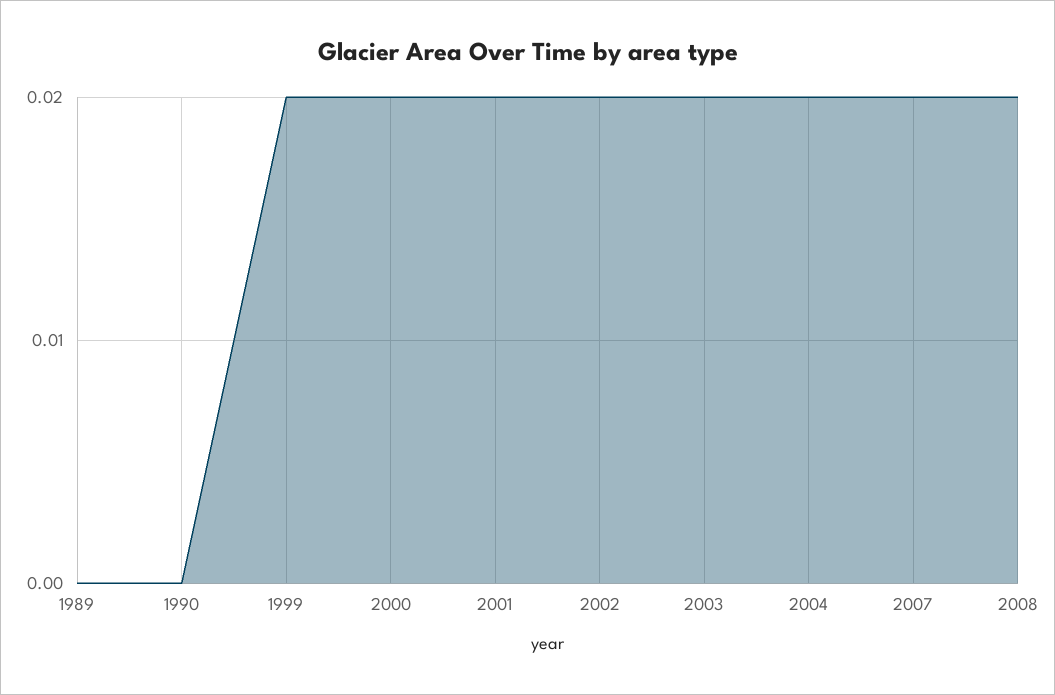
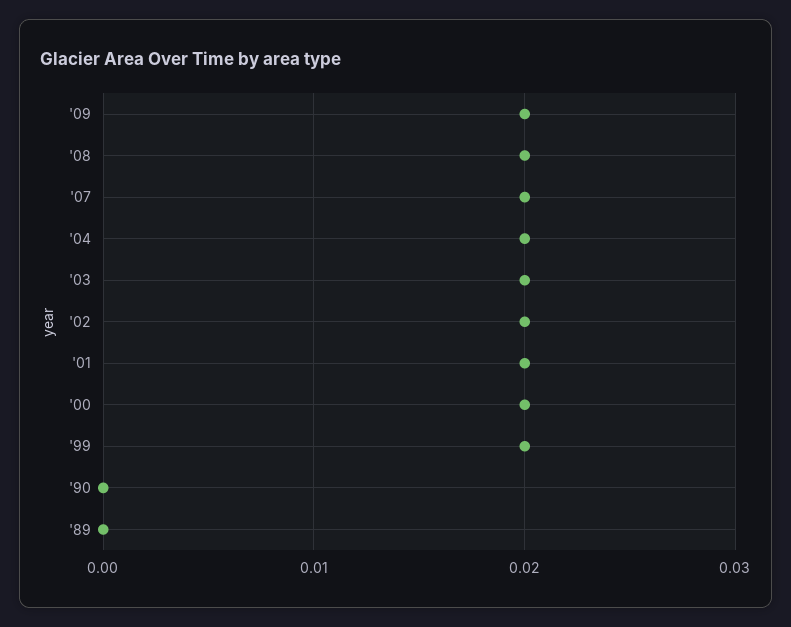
'09: none -> 0.02

